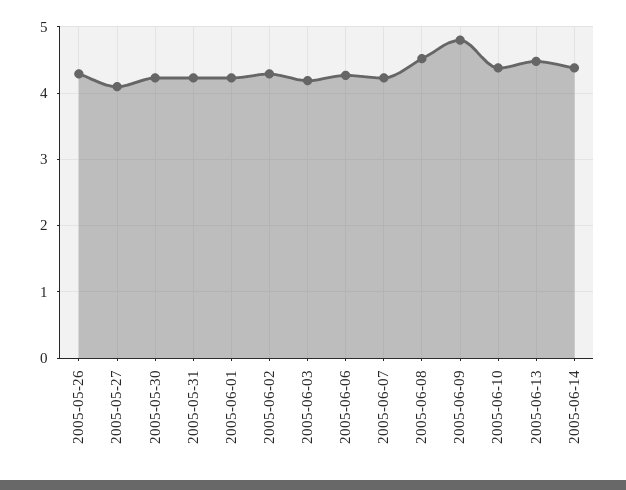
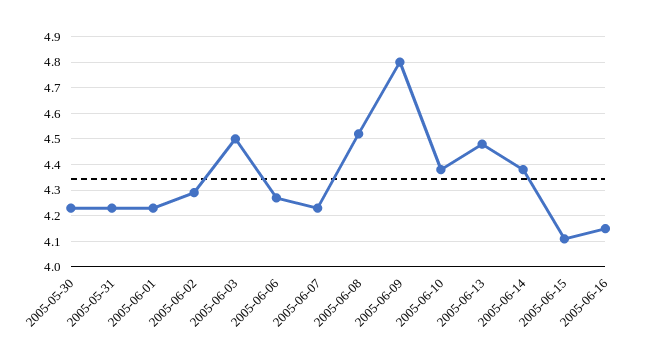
2005-05-26: 4.3 -> none
2005-05-27: 4.1 -> none
2005-06-03: 4.2 -> 4.5
2005-06-15: none -> 4.1
2005-06-16: none -> 4.15

